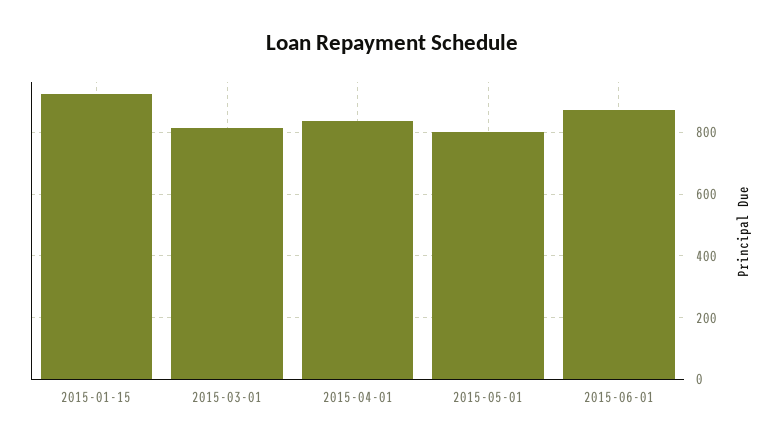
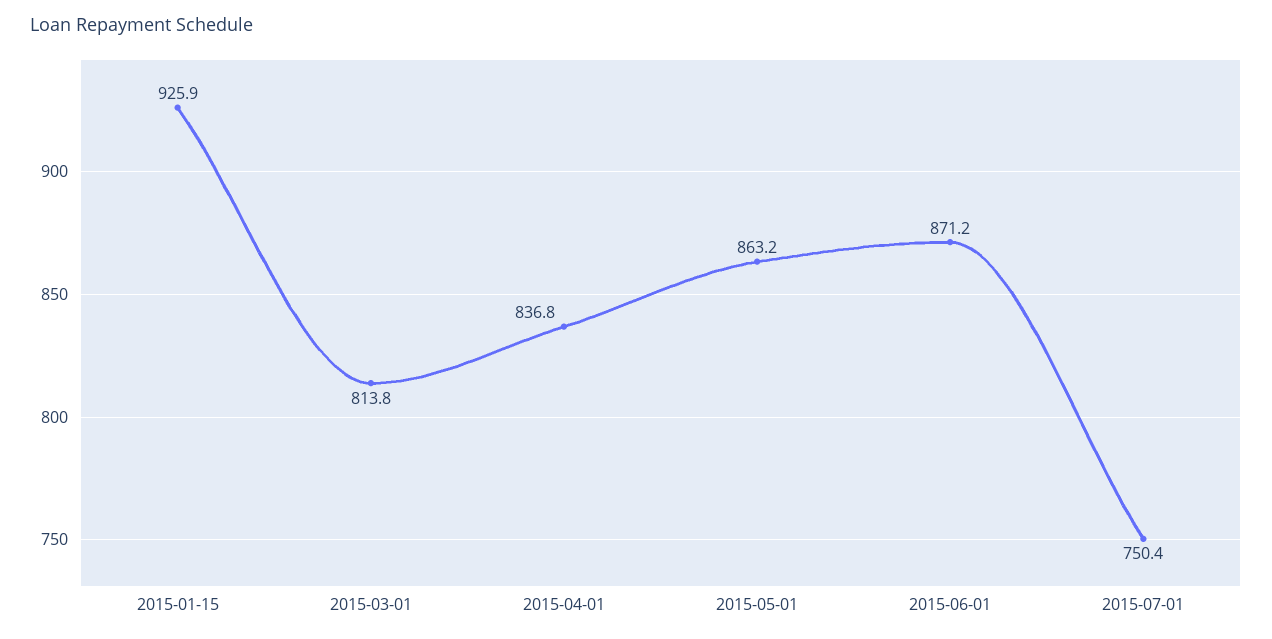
2015-05-01: 800 -> 863.2
2015-07-01: none -> 750.4

